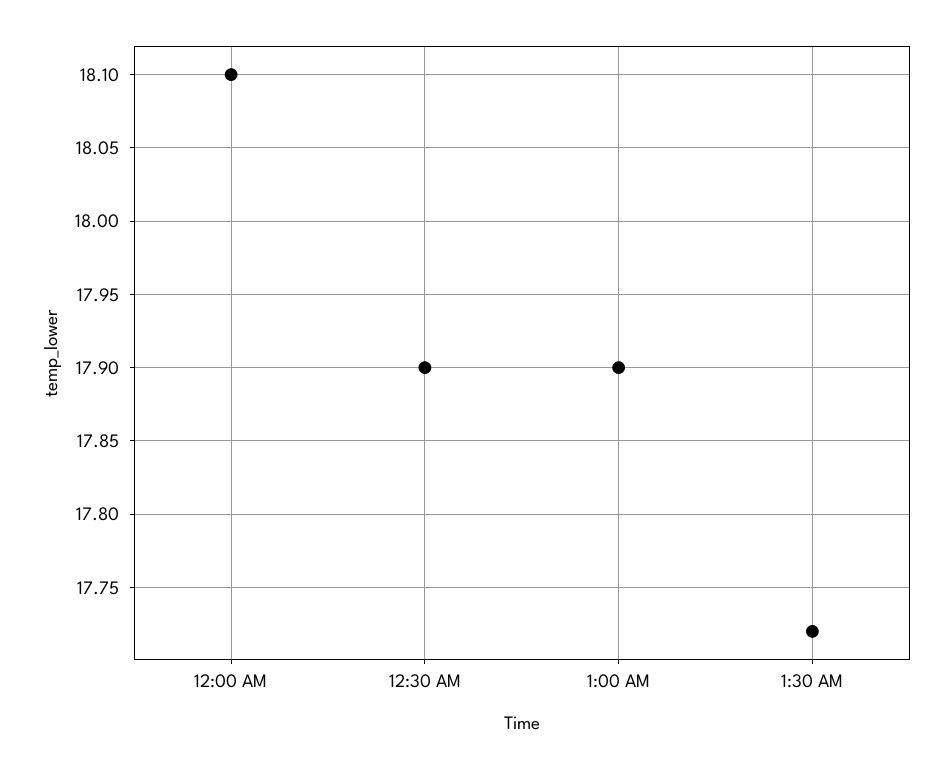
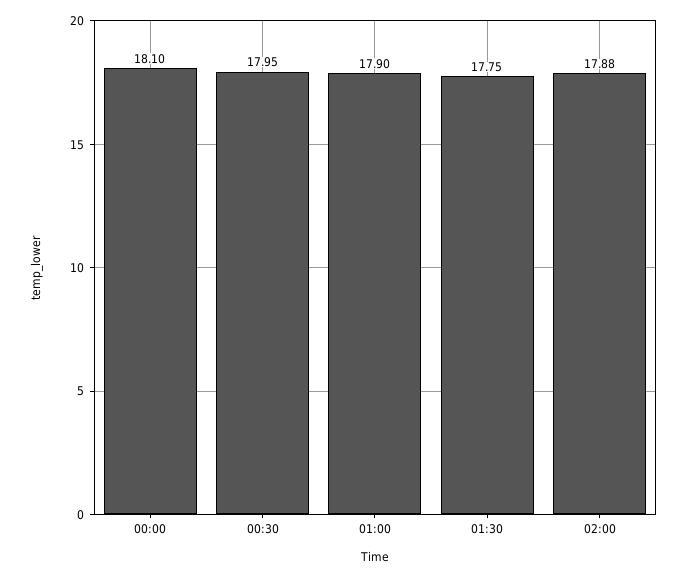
12:30 AM: 17.9 -> 17.95
1:30 AM: 17.72 -> 17.75
02:00: none -> 17.88

